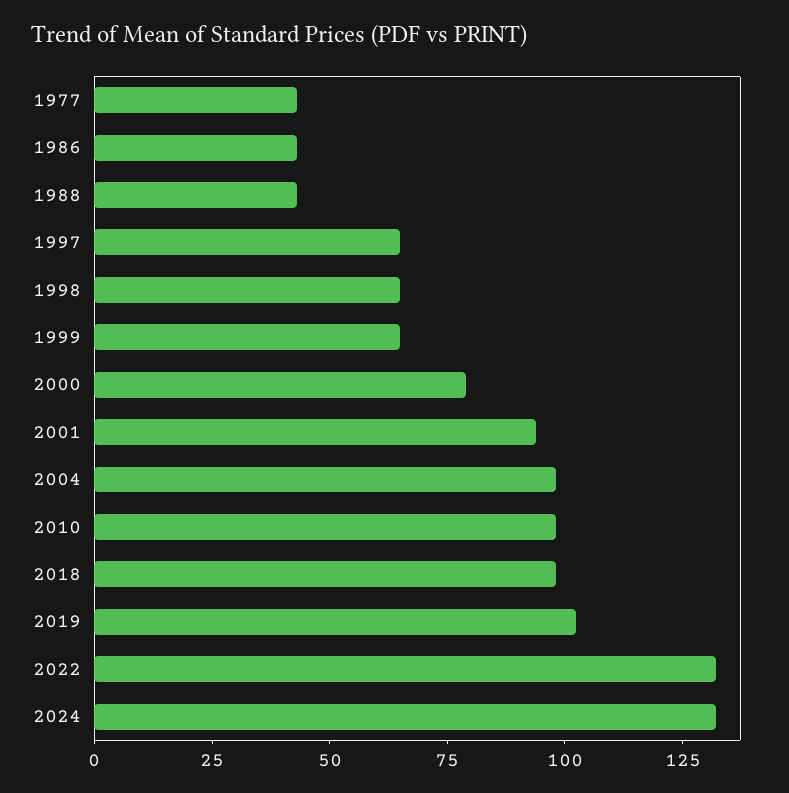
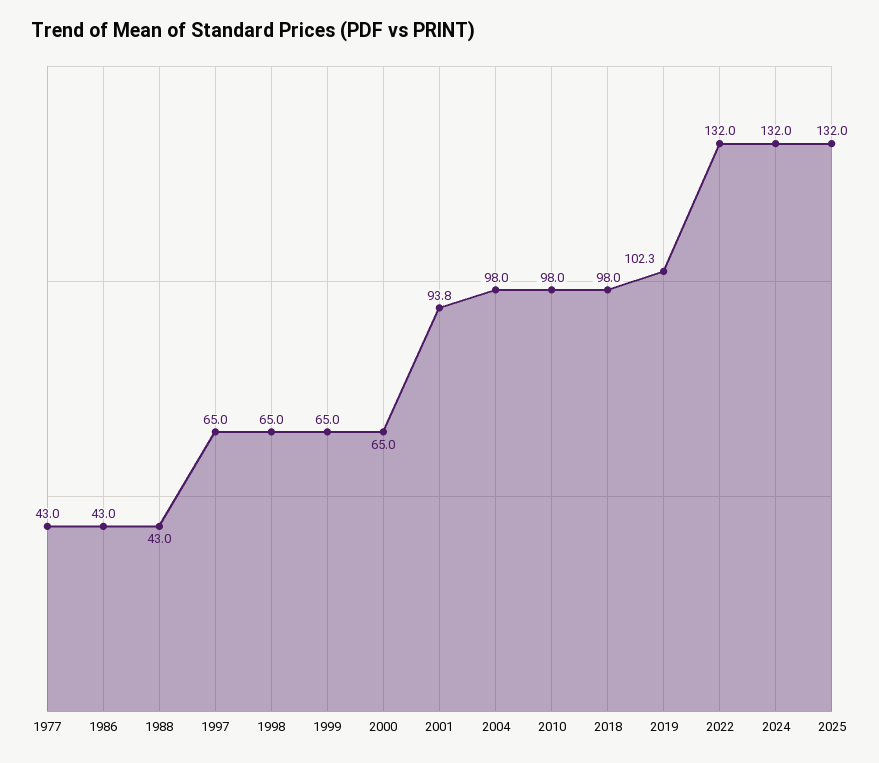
2000: 80 -> 65
2025: none -> 132

